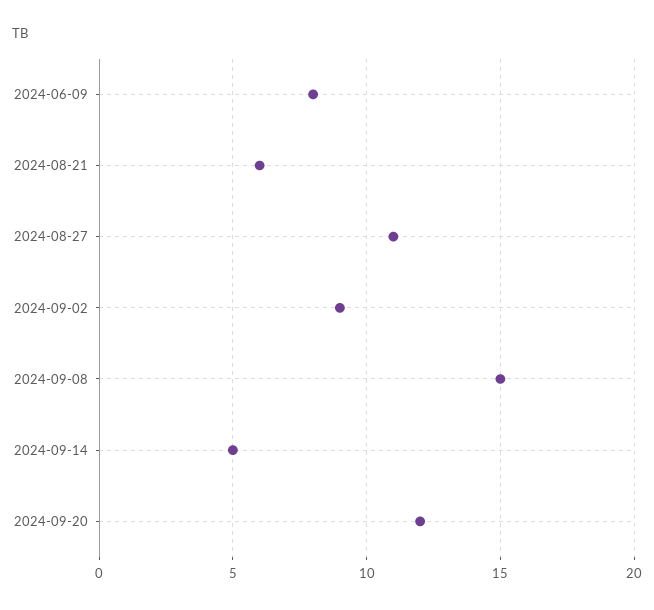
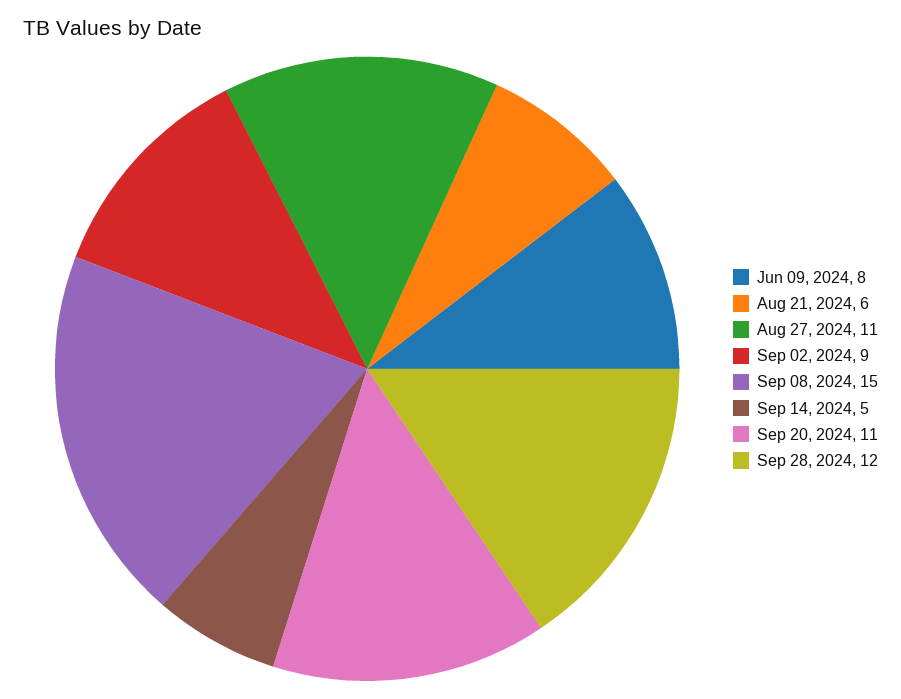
2024-09-20: 12 -> 11
Sep 28, 2024: none -> 12

